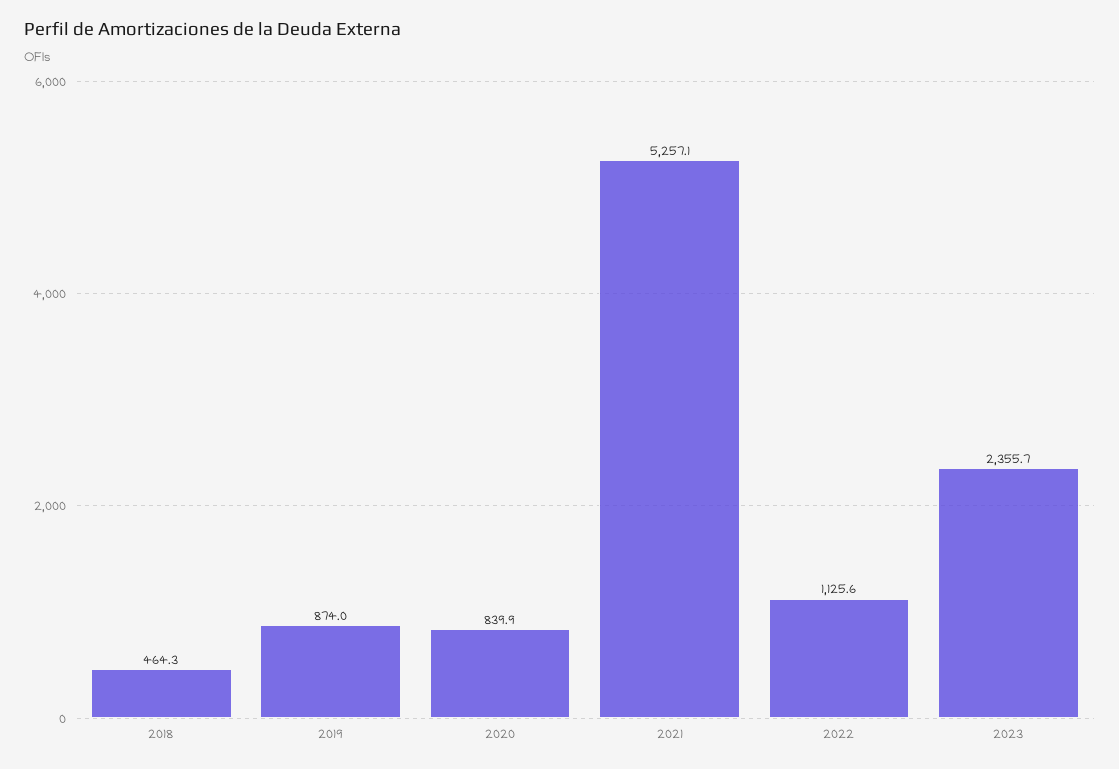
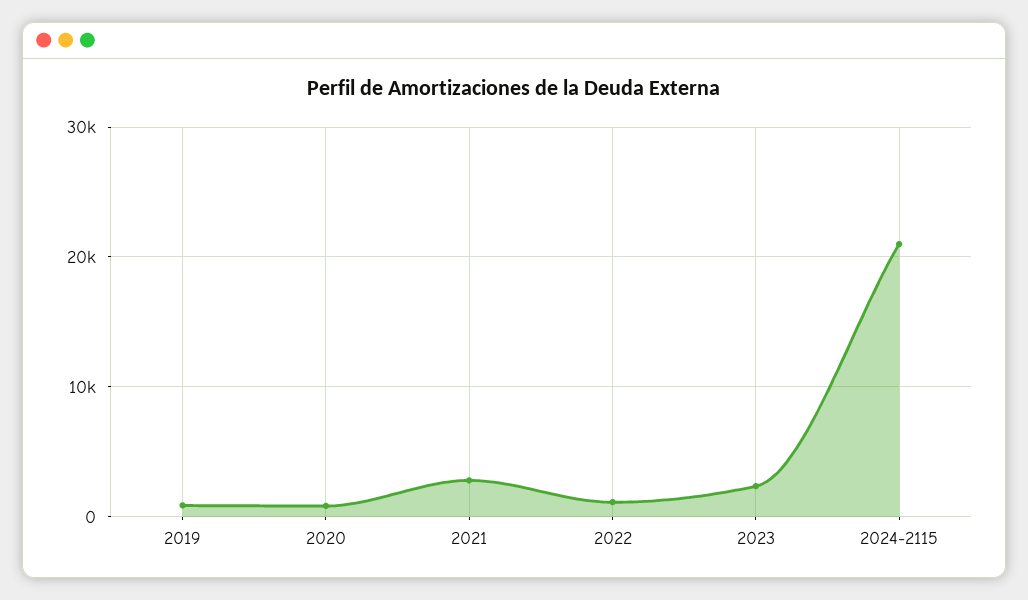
2018: 464.3 -> none
2021: 5257.1 -> 3000
2024-2115: none -> 21000

